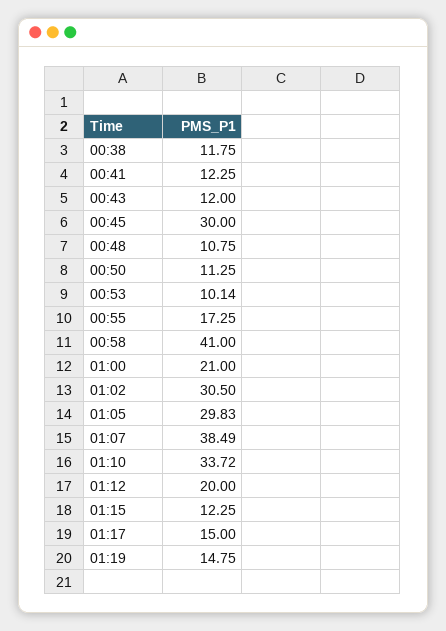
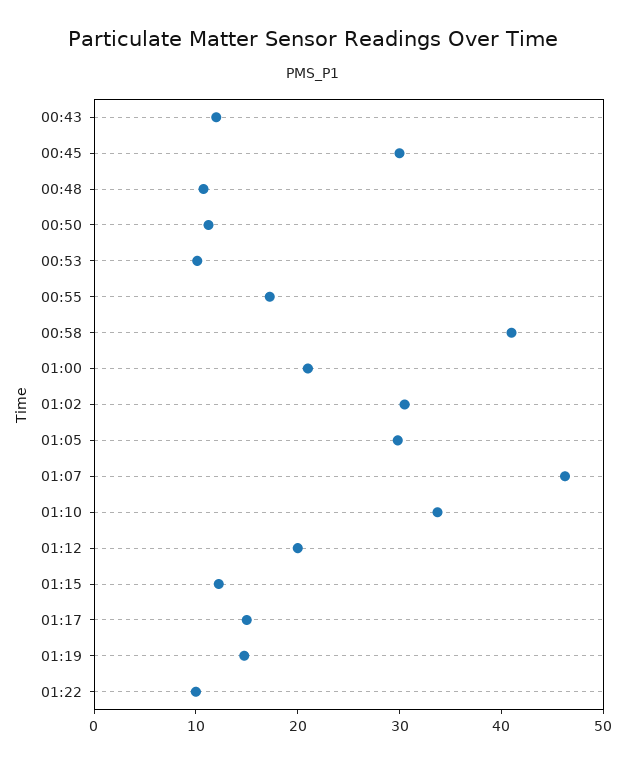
00:38: 11.75 -> none
00:41: 12.25 -> none
01:07: 38.49 -> 46
01:22: none -> 10

